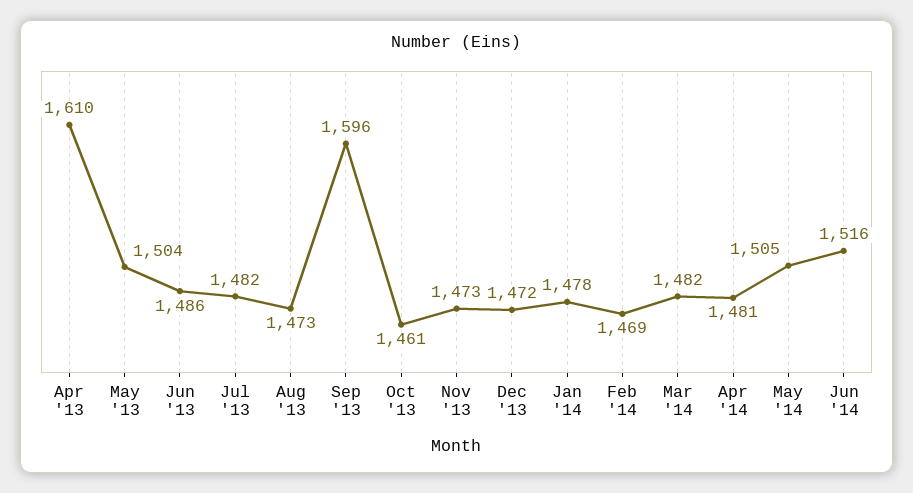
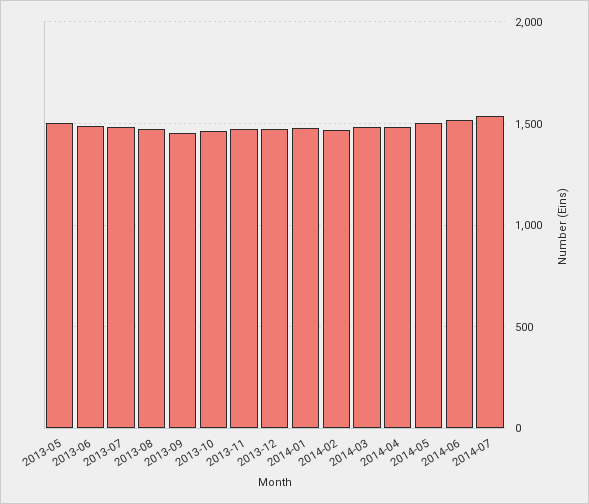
Apr '13: 1610 -> none
Sep '13: 1596 -> 1450
2014-07: none -> 1550

